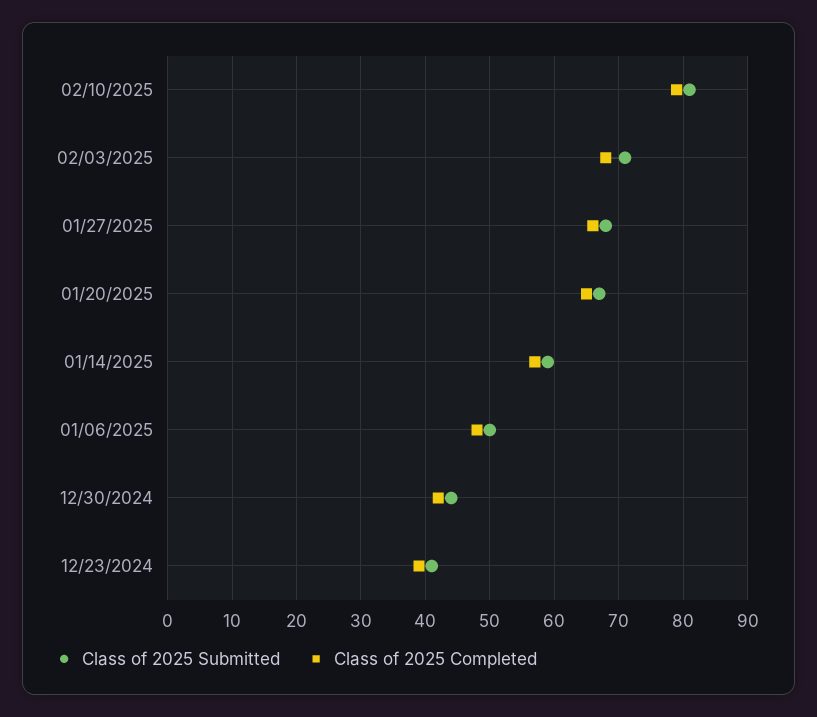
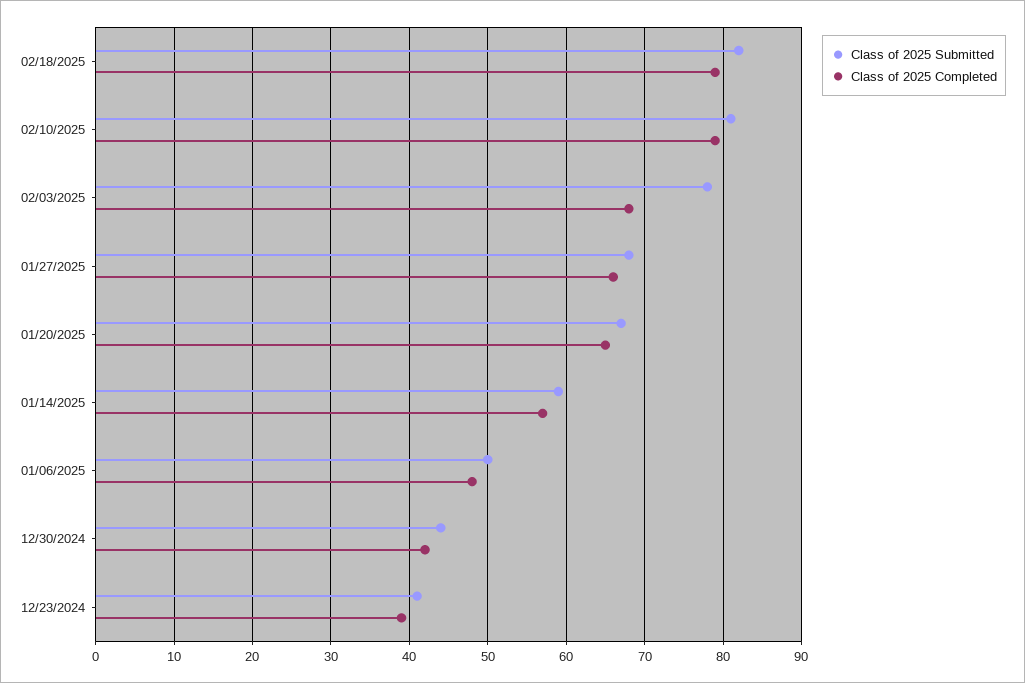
Class of 2025 Submitted, 02/03/2025: 71 -> 78
Class of 2025 Submitted, 02/18/2025: none -> 82
Class of 2025 Completed, 02/18/2025: none -> 79

